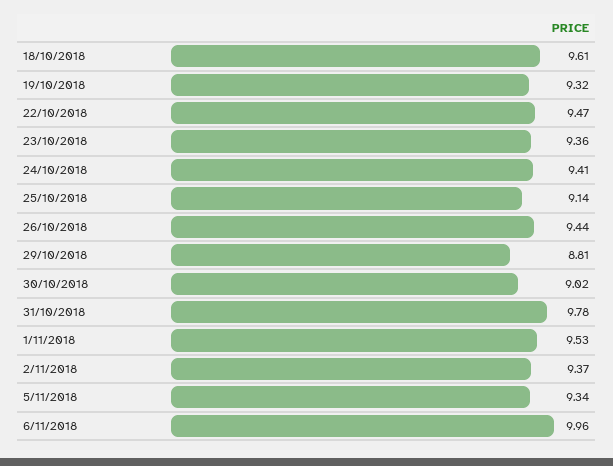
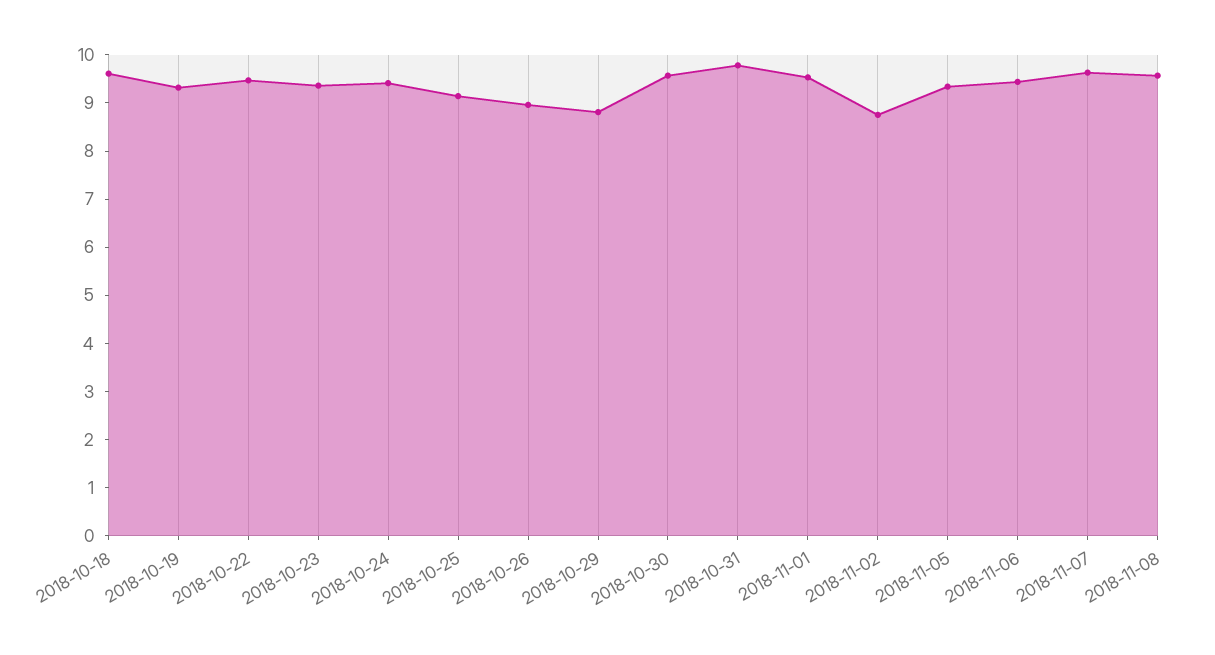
26/10/2018: 9.44 -> 9
30/10/2018: 9.02 -> 9.6
2/11/2018: 9.37 -> 8.8
6/11/2018: 9.96 -> 9.4
2018-11-07: none -> 9.6
2018-11-08: none -> 9.6

